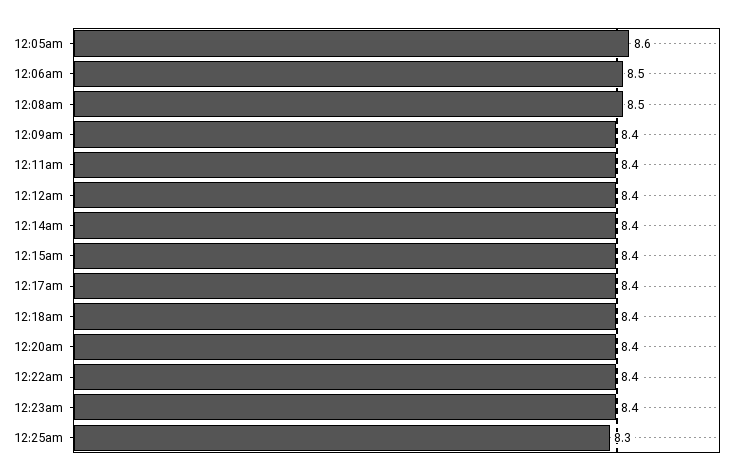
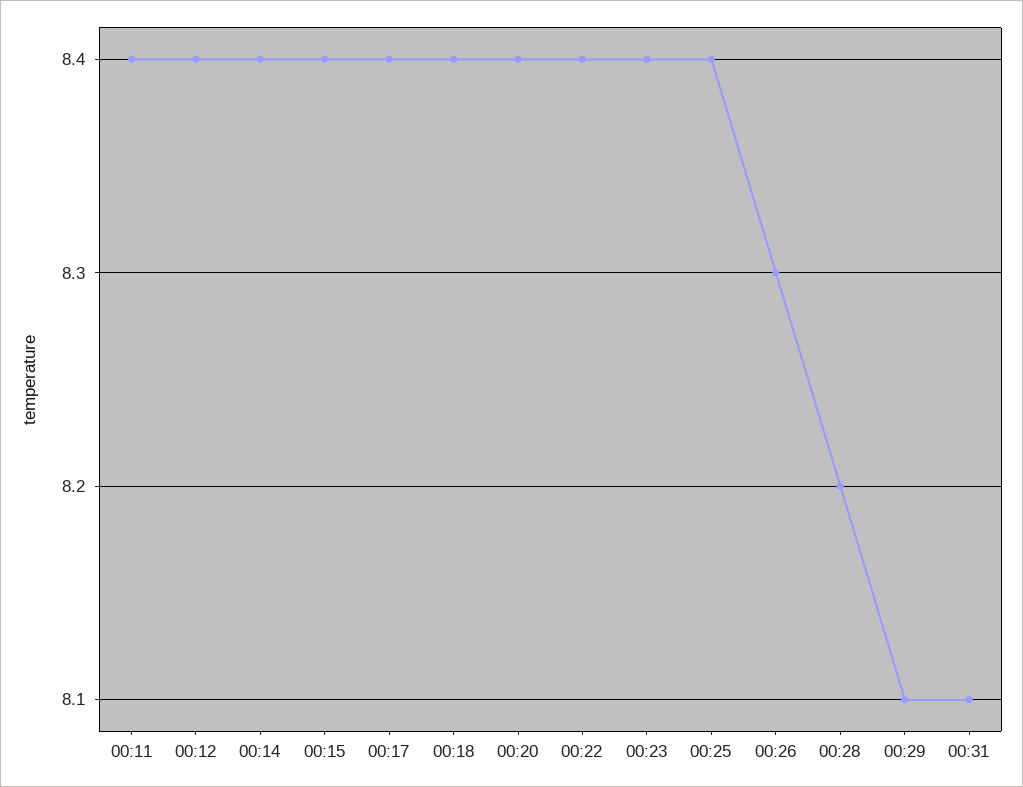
12:05am: 8.6 -> none
12:06am: 8.5 -> none
12:08am: 8.5 -> none
12:09am: 8.4 -> none
12:25am: 8.3 -> 8.4
00:26: none -> 8.3
00:28: none -> 8.2
00:29: none -> 8.1
00:31: none -> 8.1

